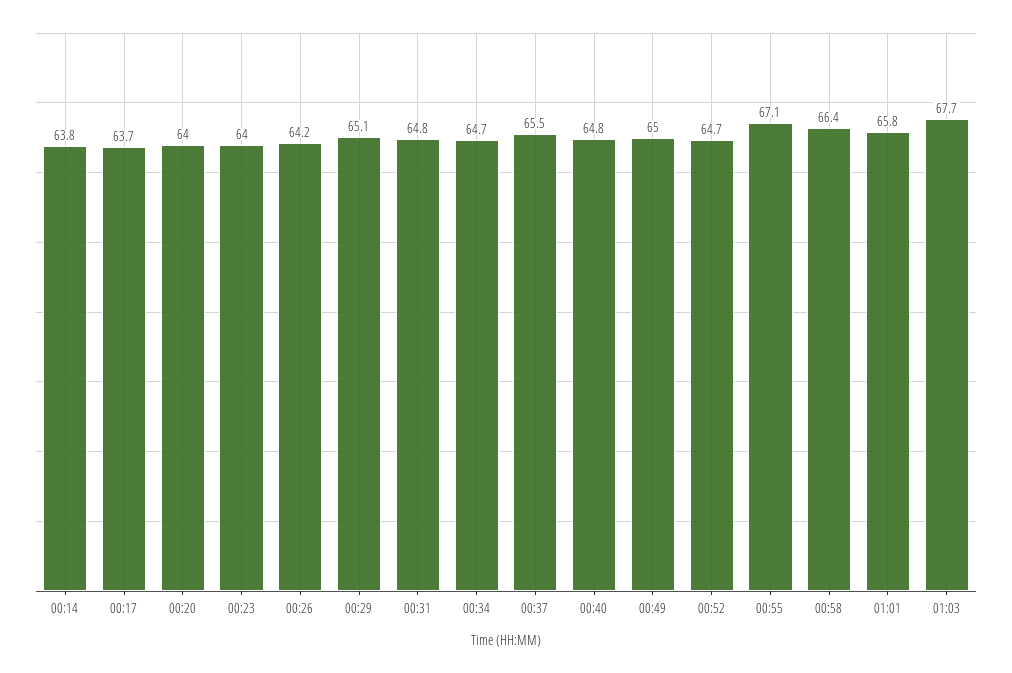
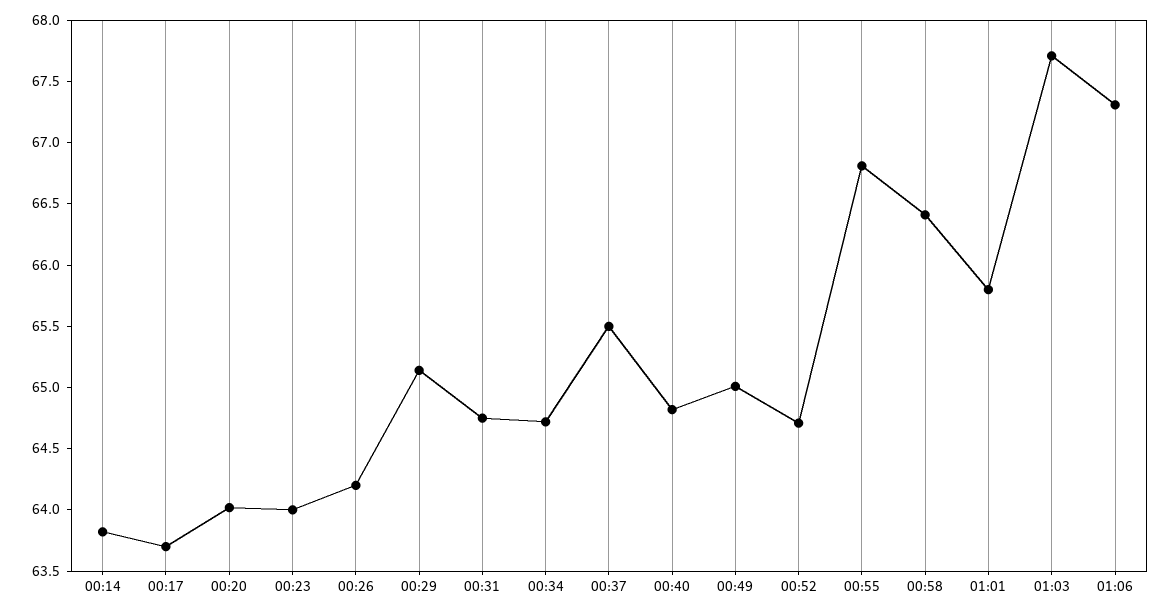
00:55: 67.1 -> 66.8
01:06: none -> 67.3

